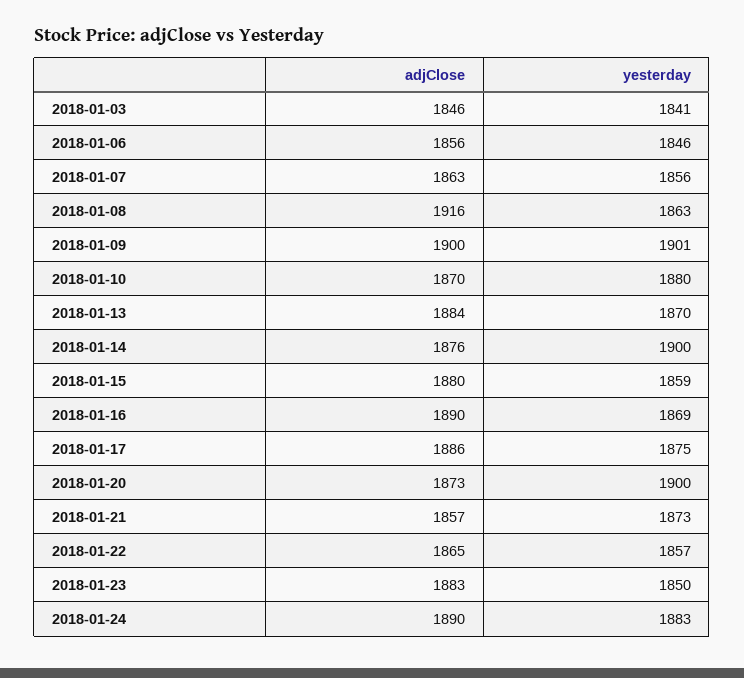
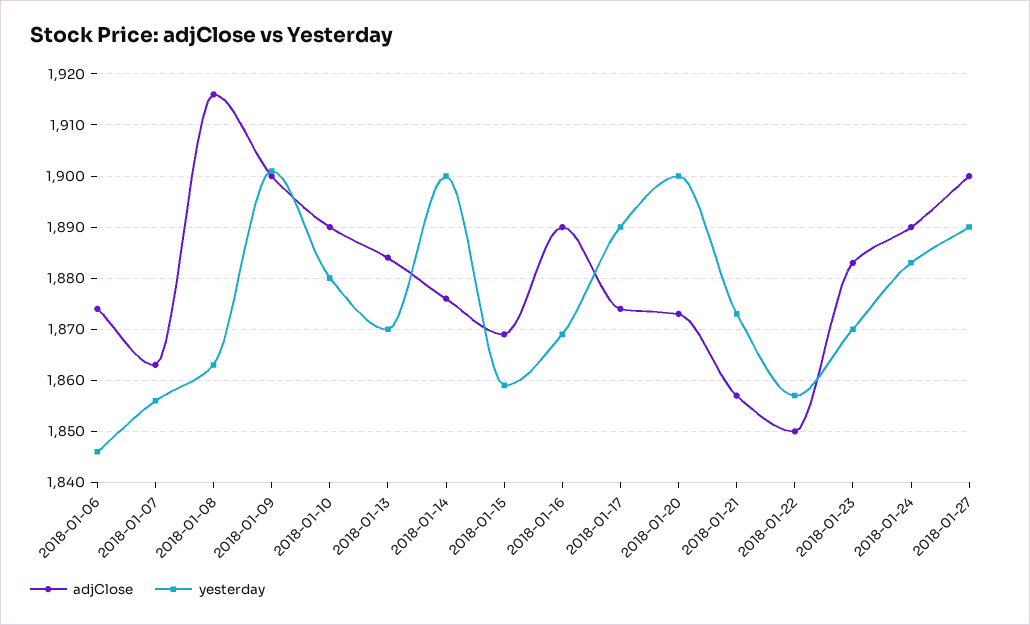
adjClose, 2018-01-03: 1846 -> none
yesterday, 2018-01-03: 1841 -> none
adjClose, 2018-01-06: 1856 -> 1875
adjClose, 2018-01-10: 1870 -> 1890
adjClose, 2018-01-15: 1880 -> 1870
adjClose, 2018-01-17: 1886 -> 1875
yesterday, 2018-01-17: 1875 -> 1890
adjClose, 2018-01-22: 1865 -> 1850
yesterday, 2018-01-23: 1850 -> 1870
adjClose, 2018-01-27: none -> 1900
yesterday, 2018-01-27: none -> 1890

